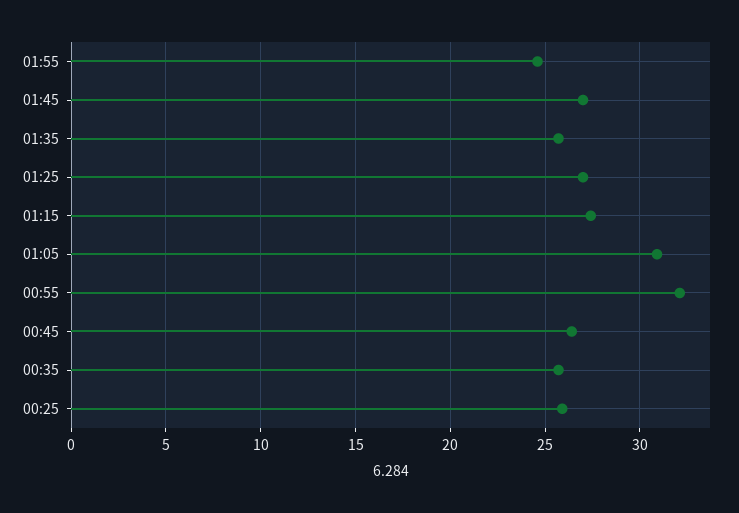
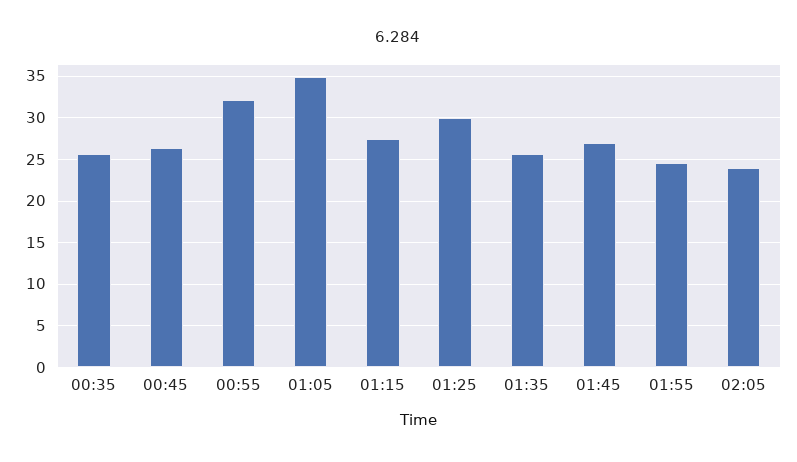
01:25: 27 -> 30
01:05: 31 -> 35
00:25: 26 -> none
02:05: none -> 24

